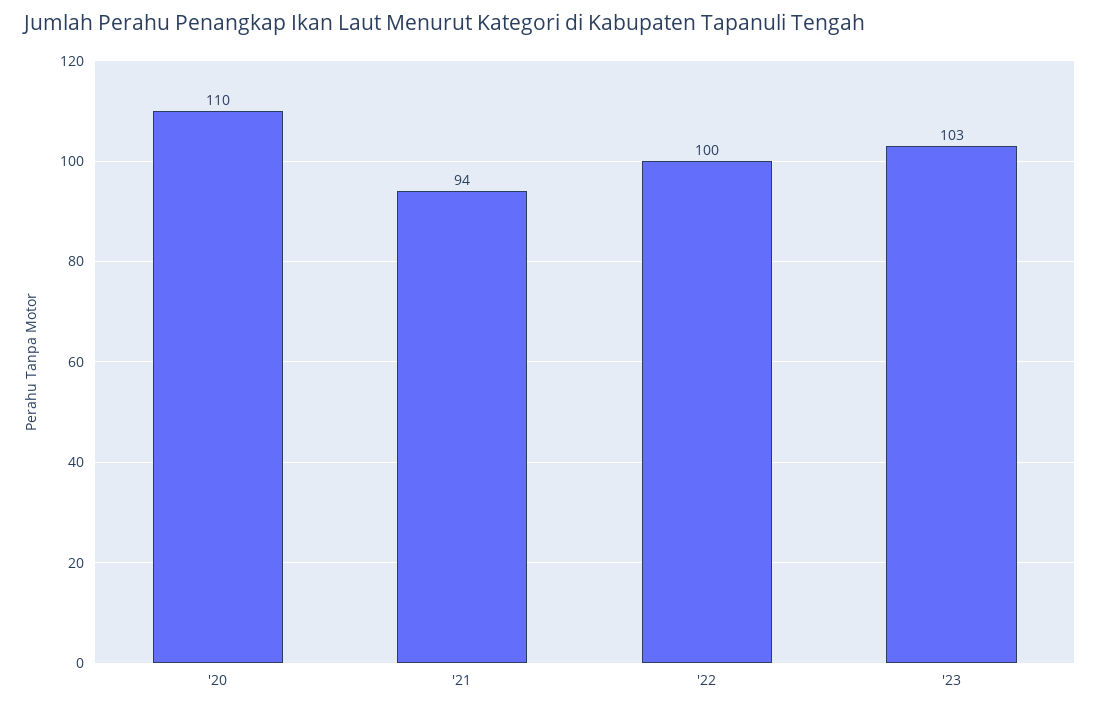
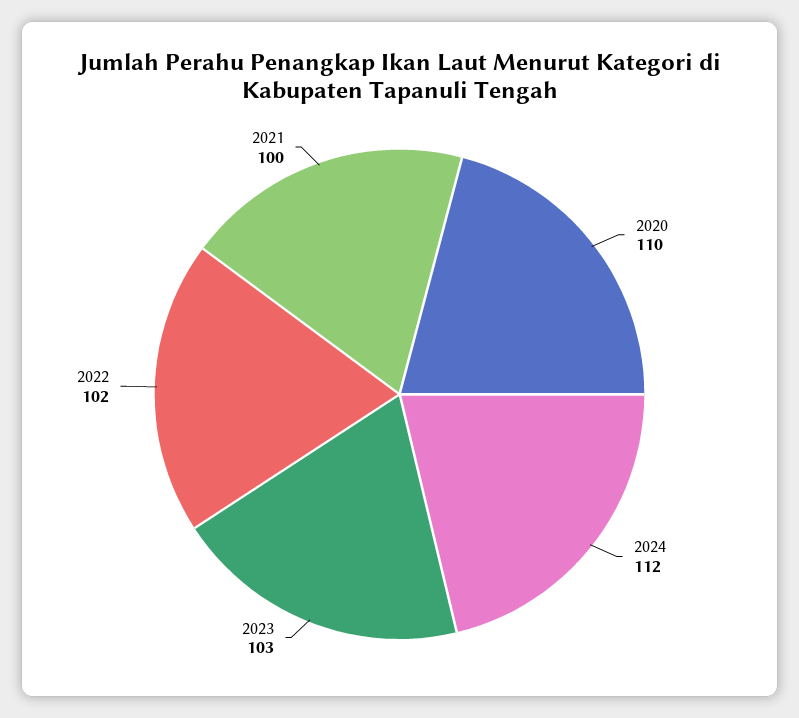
'21: 94 -> 100
'22: 100 -> 102
2024: none -> 112

